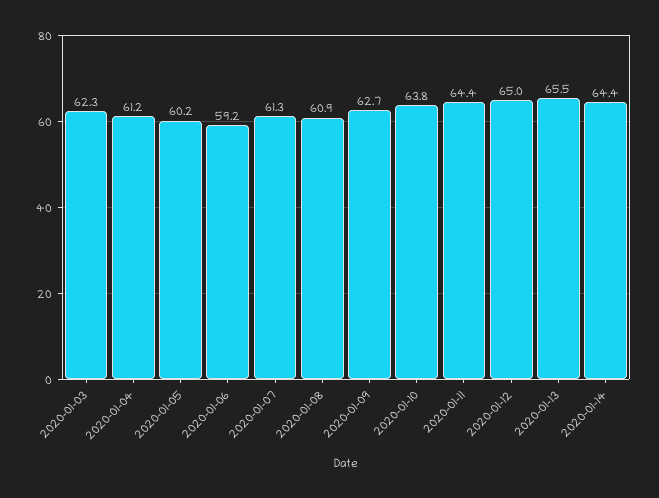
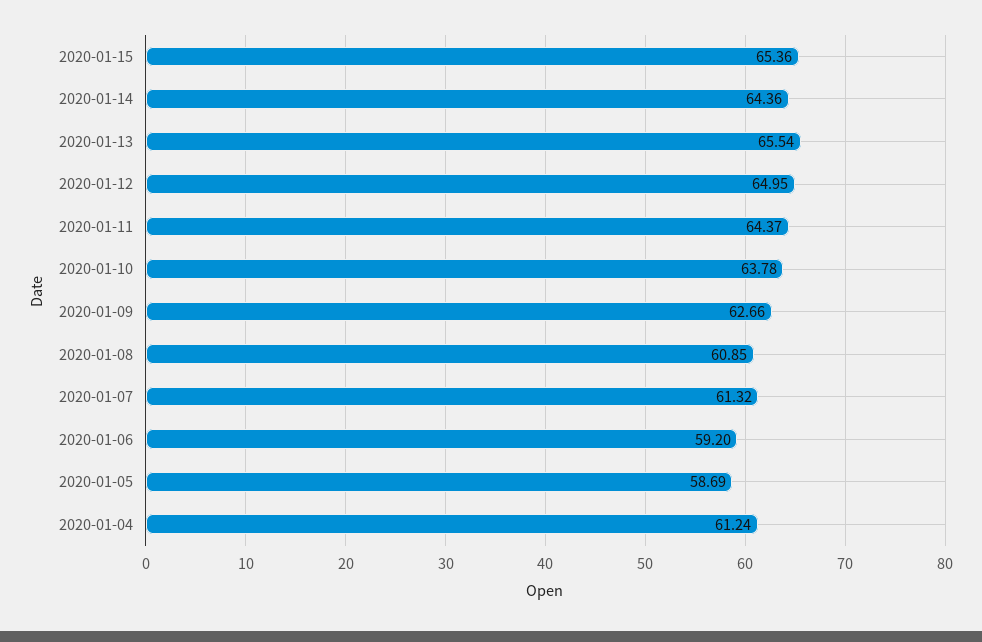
2020-01-03: 62.3 -> none
2020-01-05: 60.2 -> 58.69
2020-01-15: none -> 65.36

